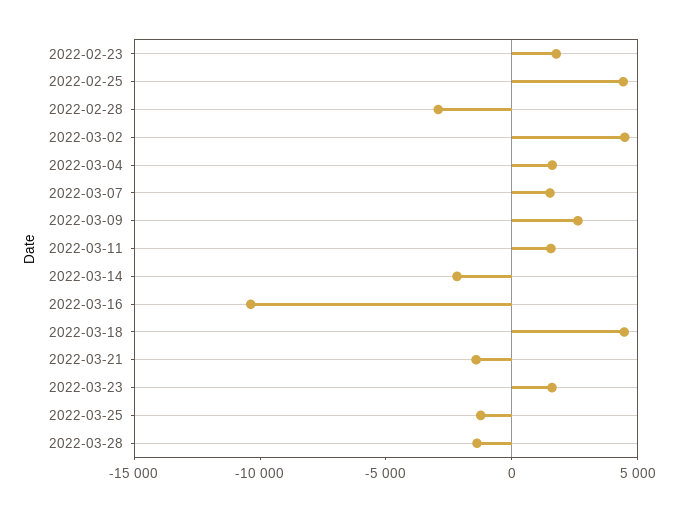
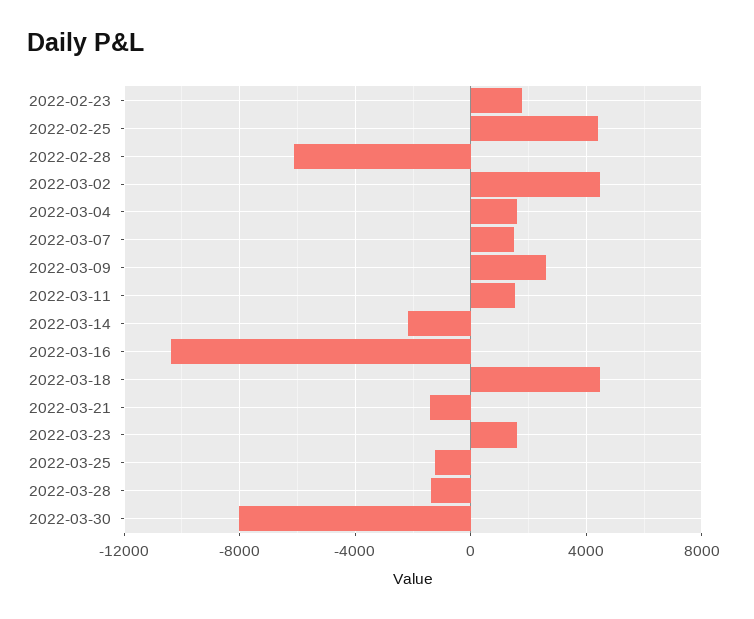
2022-02-28: -3000 -> -6000
2022-03-30: none -> -8000

